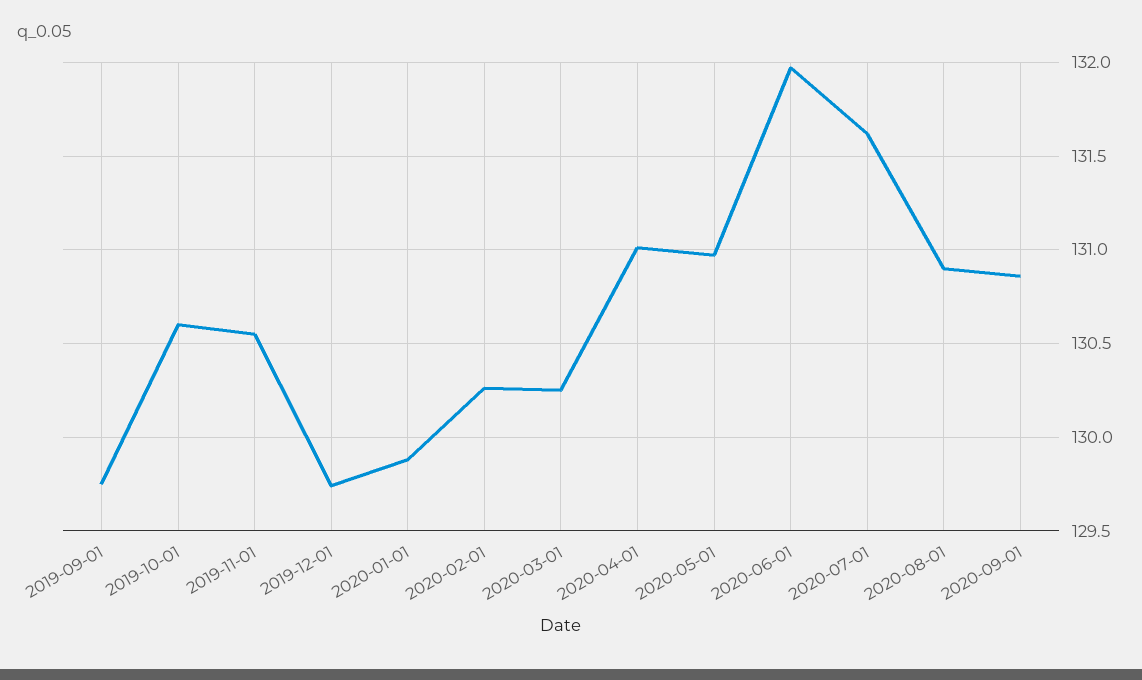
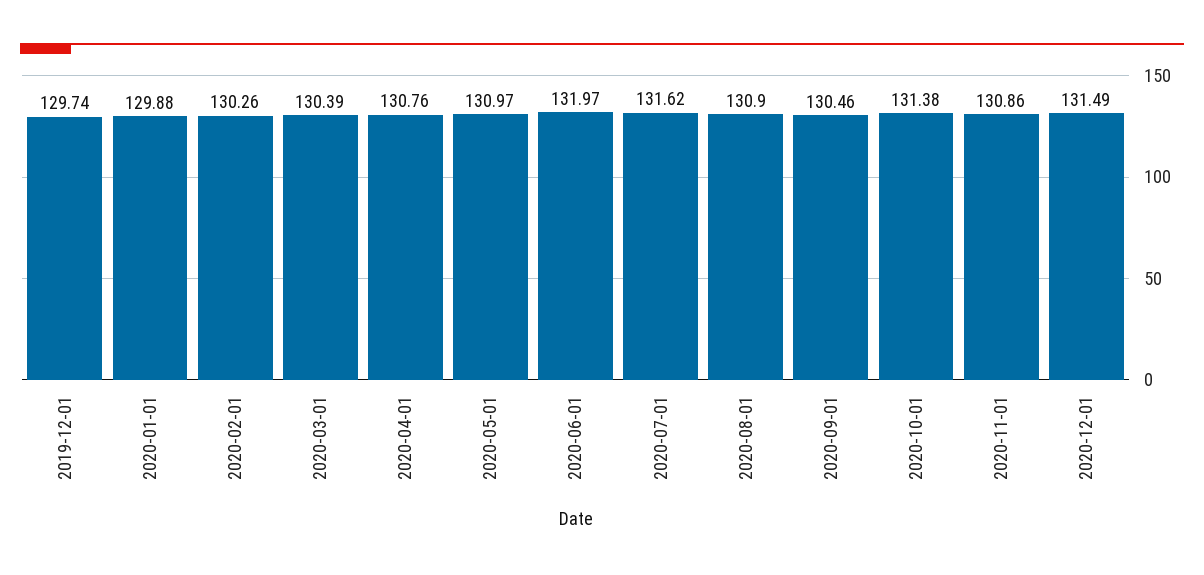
2019-09-01: 129.75 -> none
2019-10-01: 130.6 -> none
2019-11-01: 130.55 -> none
2020-03-01: 130.25 -> 130.39
2020-04-01: 131 -> 130.76
2020-09-01: 130.85 -> 130.46
2020-10-01: none -> 131.38
2020-11-01: none -> 130.86
2020-12-01: none -> 131.49

